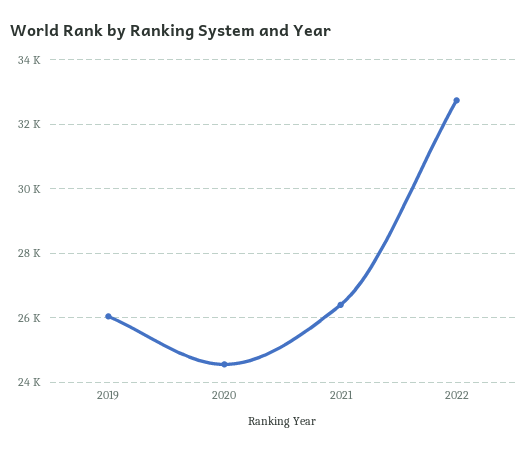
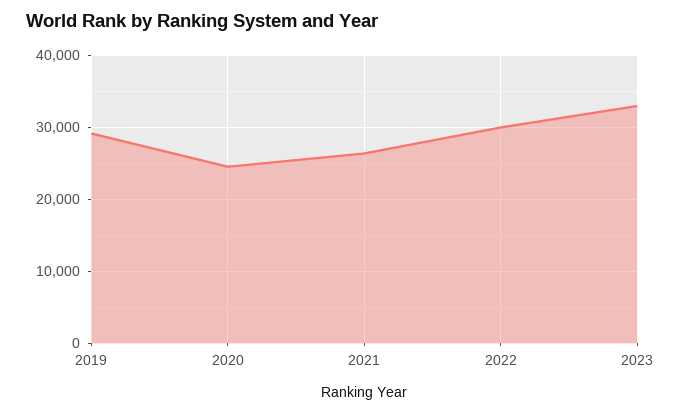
2019: 26000 -> 29000
2022: 32800 -> 30000
2023: none -> 33000

